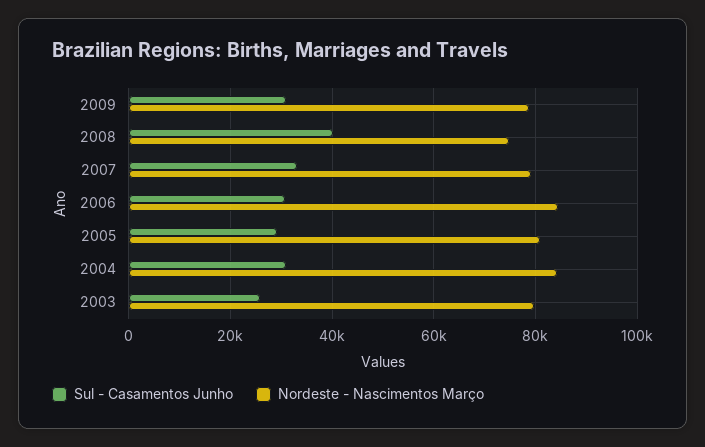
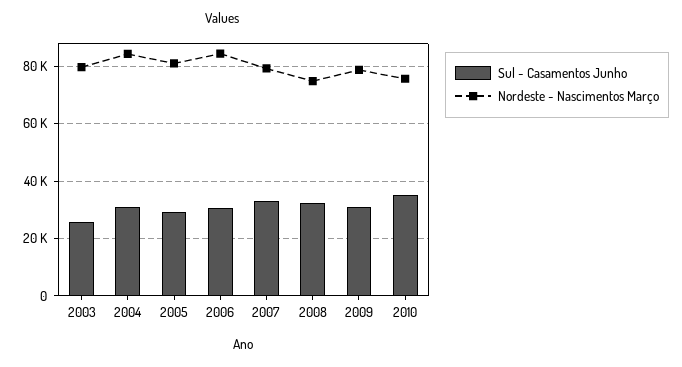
Sul - Casamentos Junho, 2008: 40000 -> 32500
Sul - Casamentos Junho, 2010: none -> 35000
Nordeste - Nascimentos Março, 2010: none -> 75000

